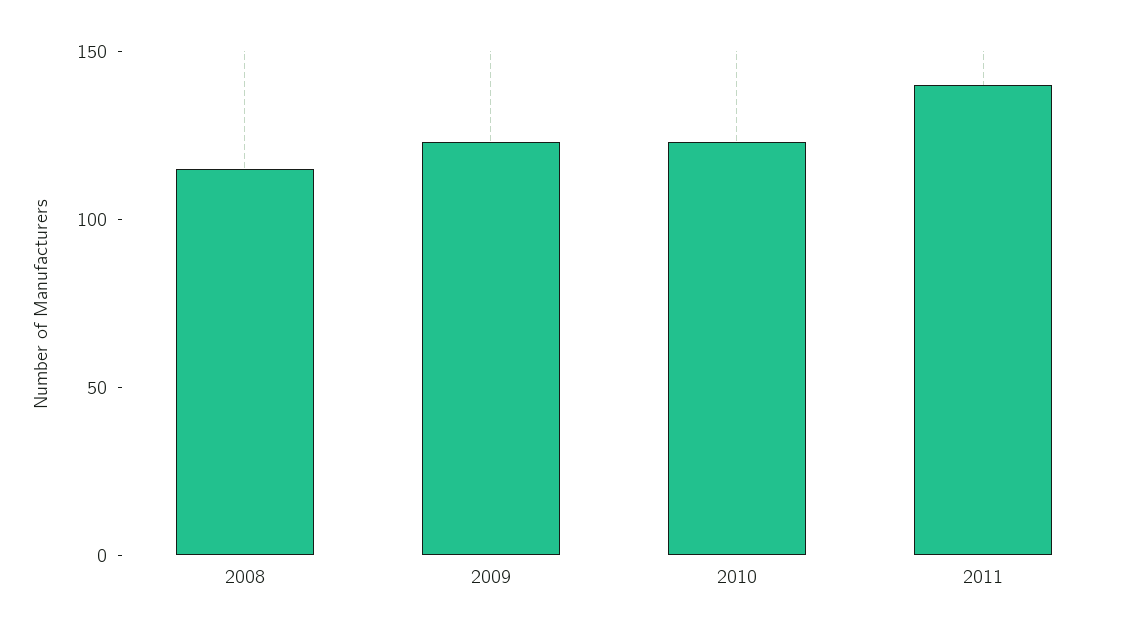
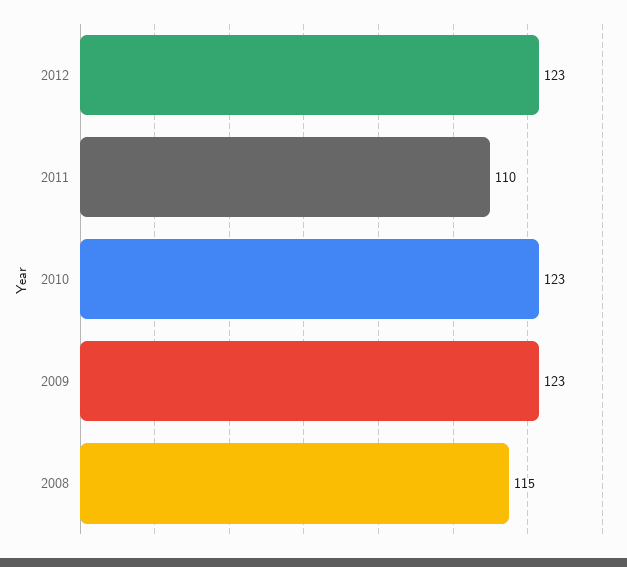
2011: 140 -> 110
2012: none -> 123

